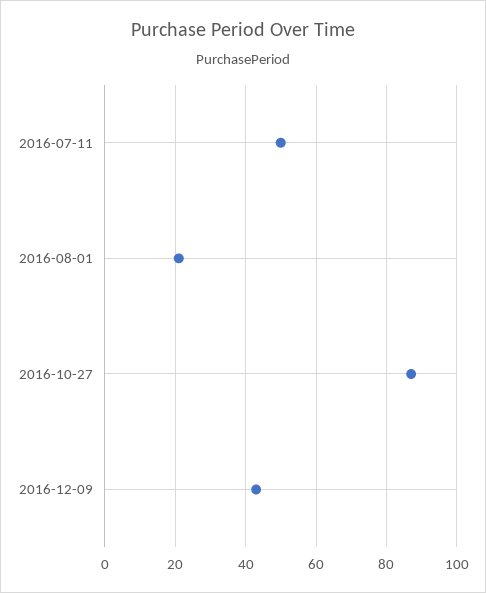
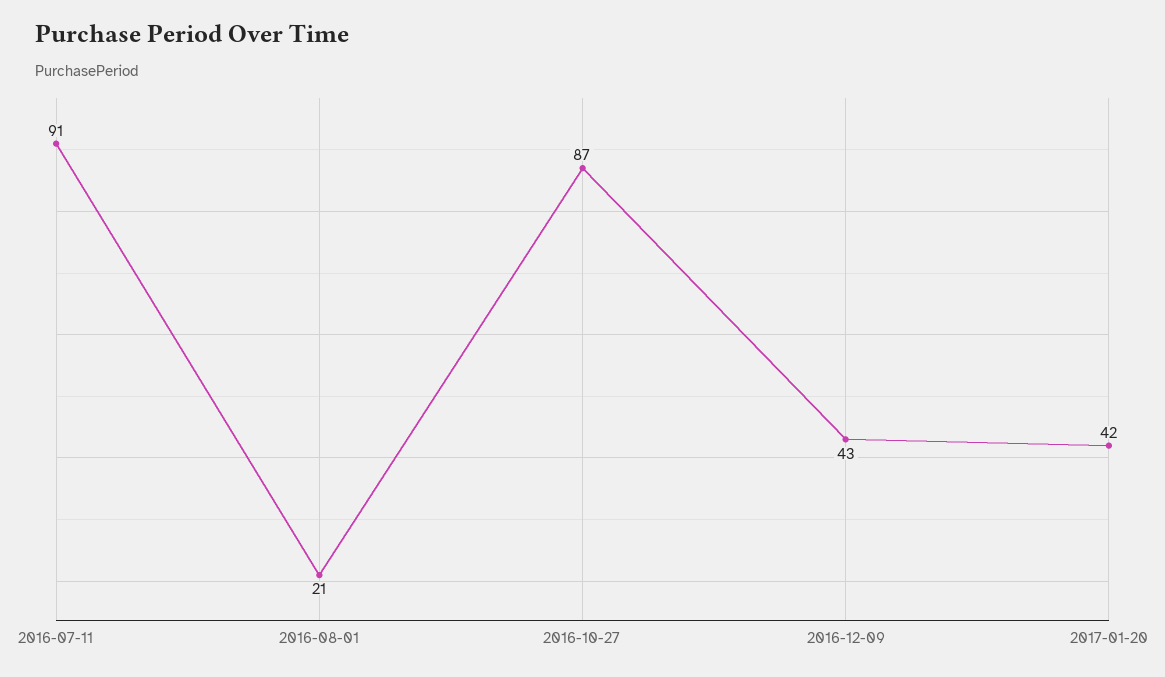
2016-07-11: 50 -> 91
2017-01-20: none -> 42

